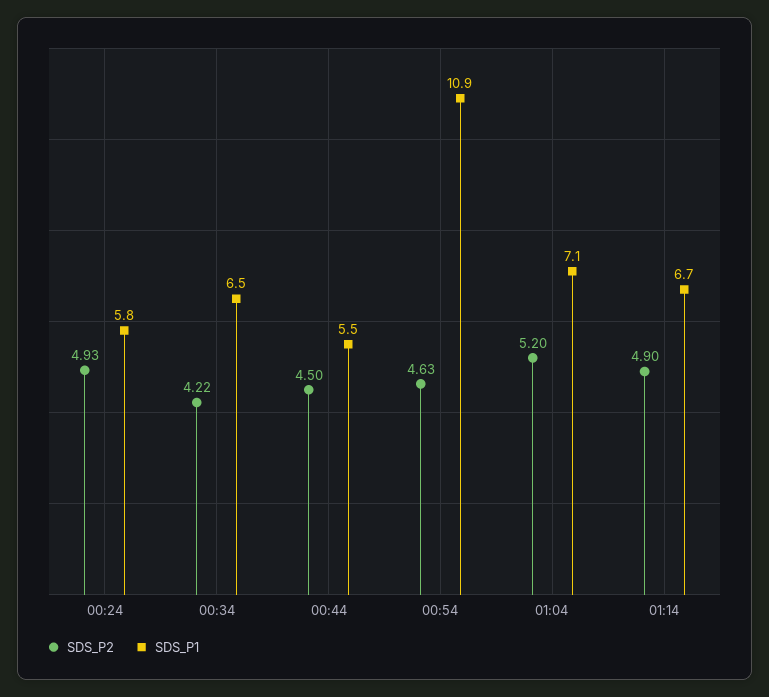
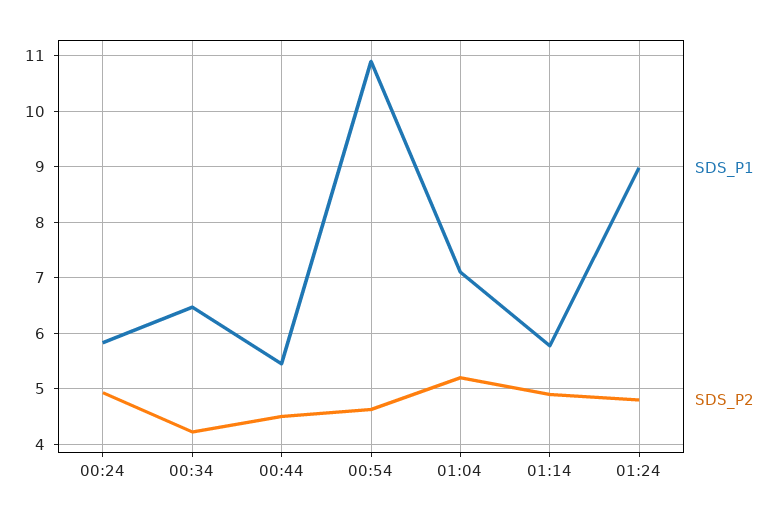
SDS_P1, 01:14: 6.7 -> 5.8
SDS_P1, 01:24: none -> 9
SDS_P2, 01:24: none -> 4.8

